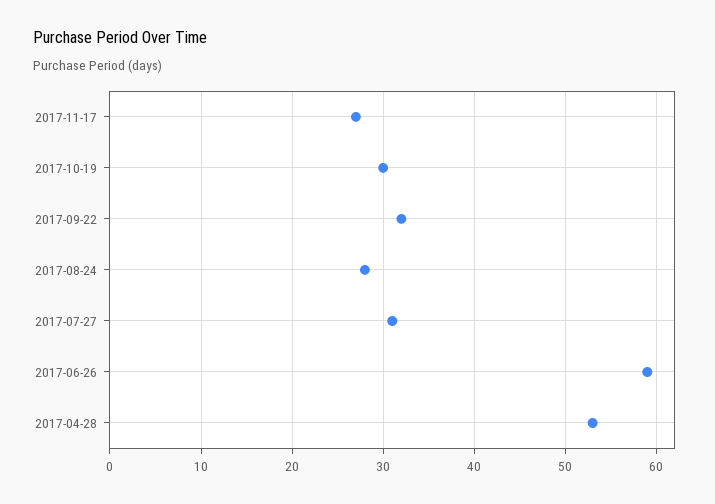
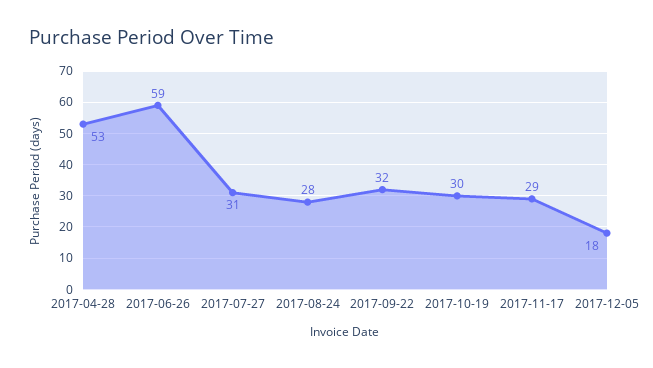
2017-11-17: 27 -> 29
2017-12-05: none -> 18

